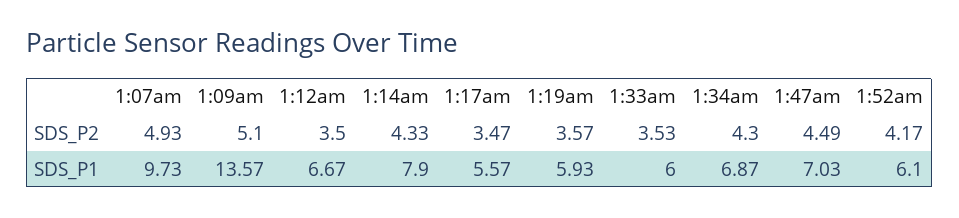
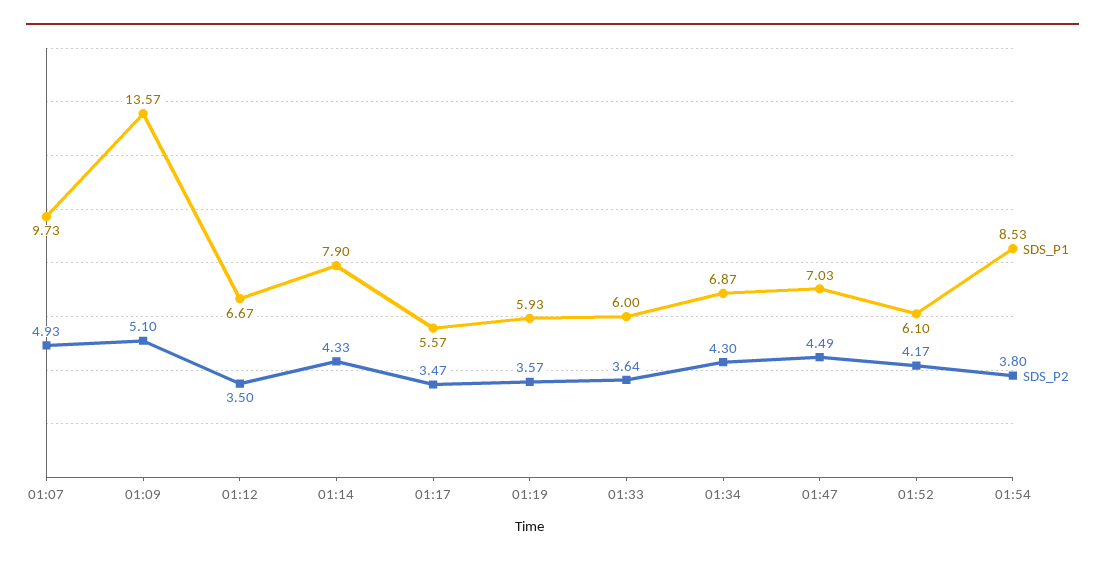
SDS_P2, 1:33am: 3.53 -> 3.64
SDS_P1, 01:54: none -> 8.53
SDS_P2, 01:54: none -> 3.8

